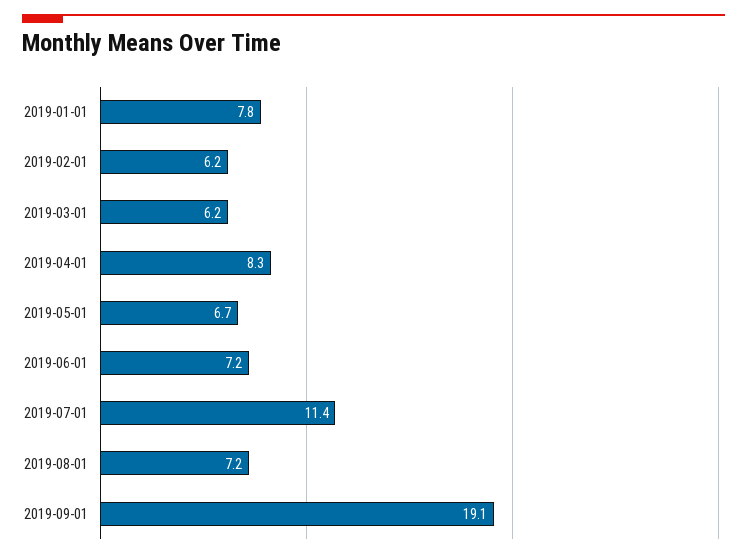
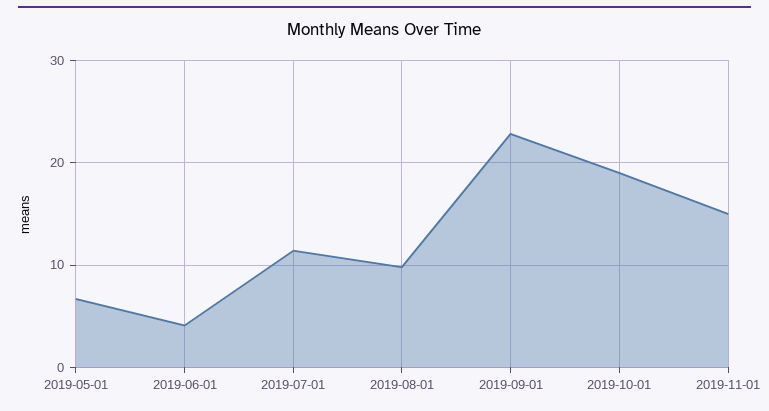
2019-01-01: 7.8 -> none
2019-02-01: 6.2 -> none
2019-03-01: 6.2 -> none
2019-04-01: 8.3 -> none
2019-06-01: 7.2 -> 4
2019-08-01: 7.2 -> 10
2019-09-01: 19.1 -> 23
2019-10-01: none -> 19
2019-11-01: none -> 15

